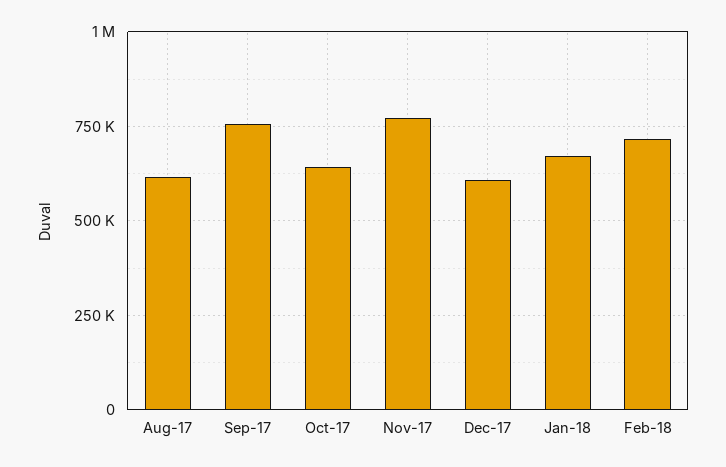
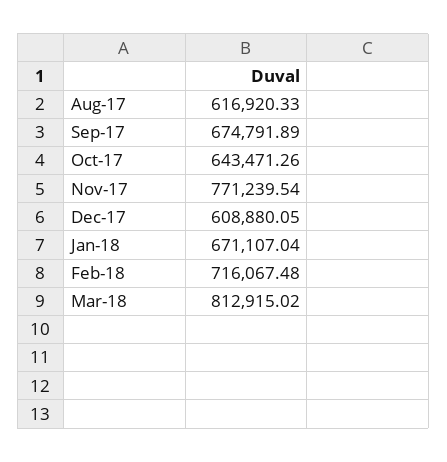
Sep-17: 750000 -> 674791.89
Mar-18: none -> 812915.02

